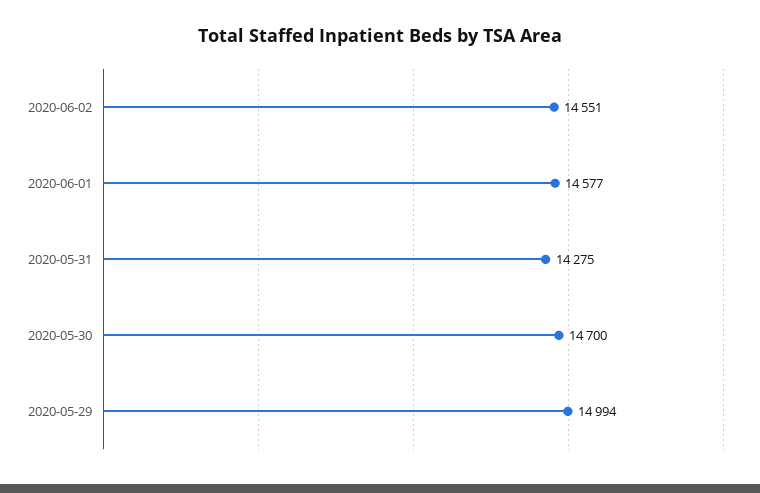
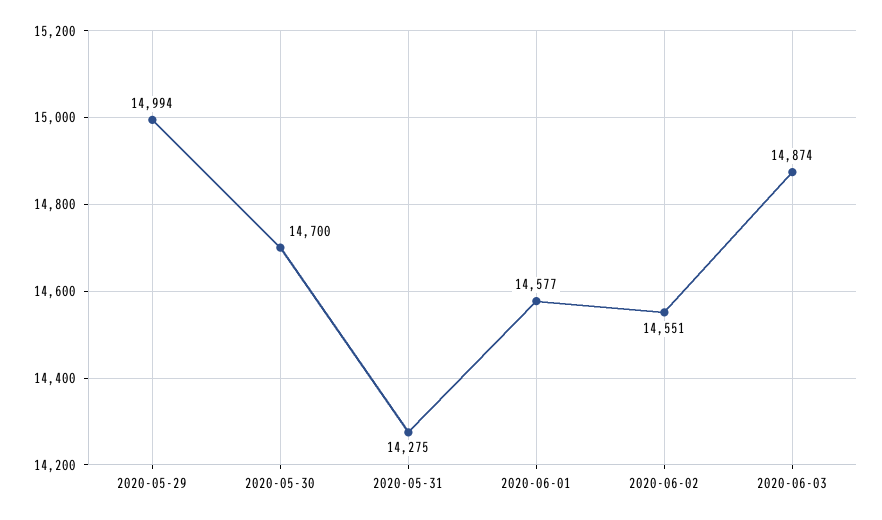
2020-06-03: none -> 14874

